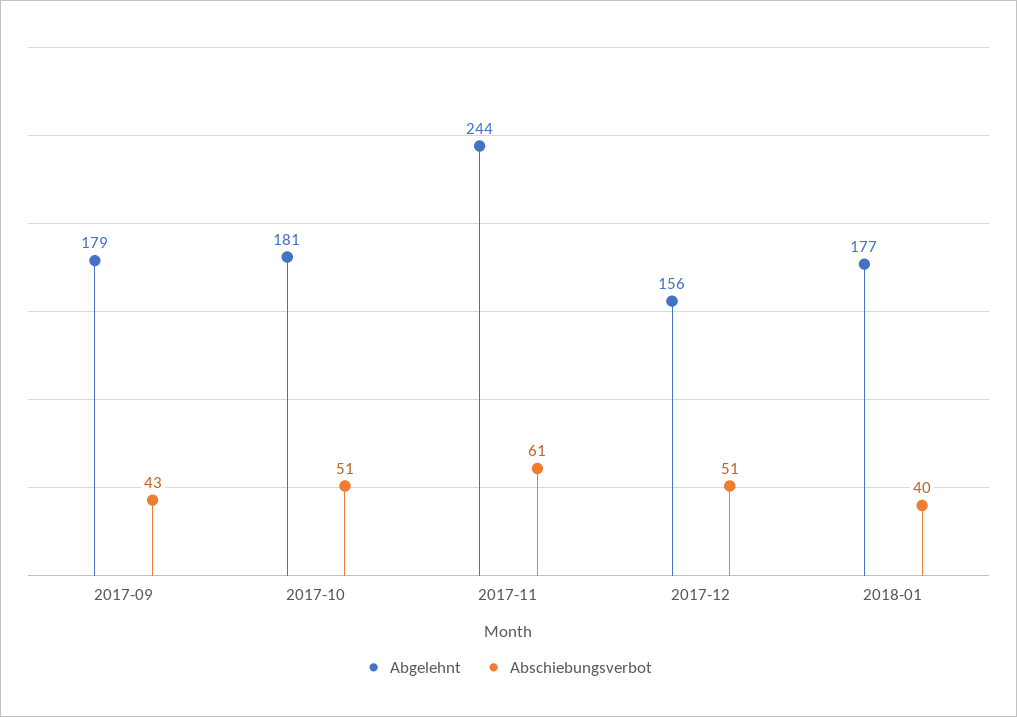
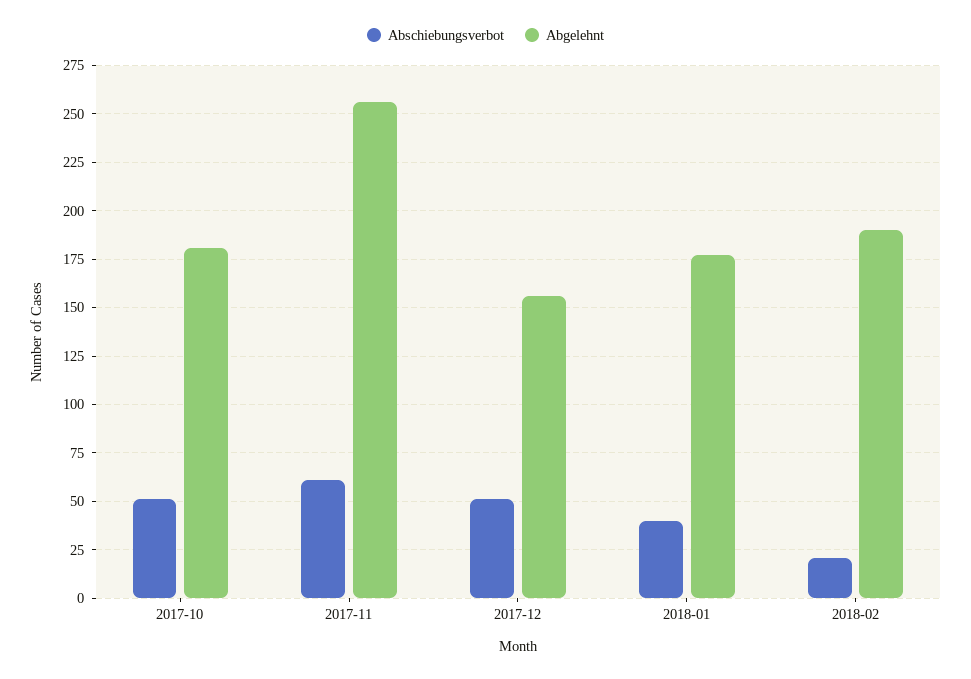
Abgelehnt, 2017-09: 179 -> none
Abschiebungsverbot, 2017-09: 43 -> none
Abgelehnt, 2017-11: 244 -> 255
Abschiebungsverbot, 2018-02: none -> 20
Abgelehnt, 2018-02: none -> 190

